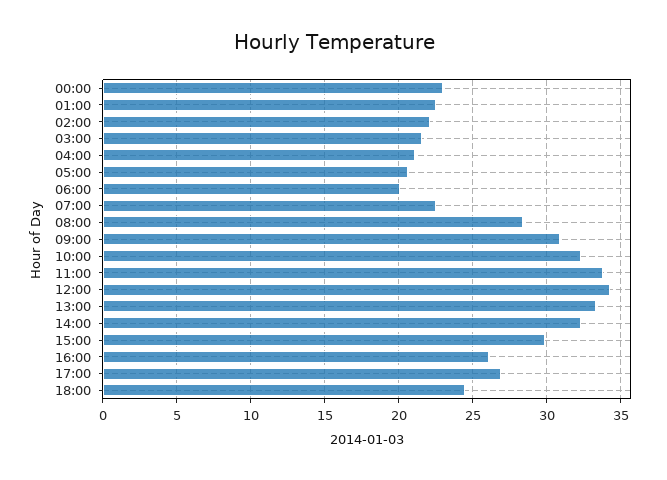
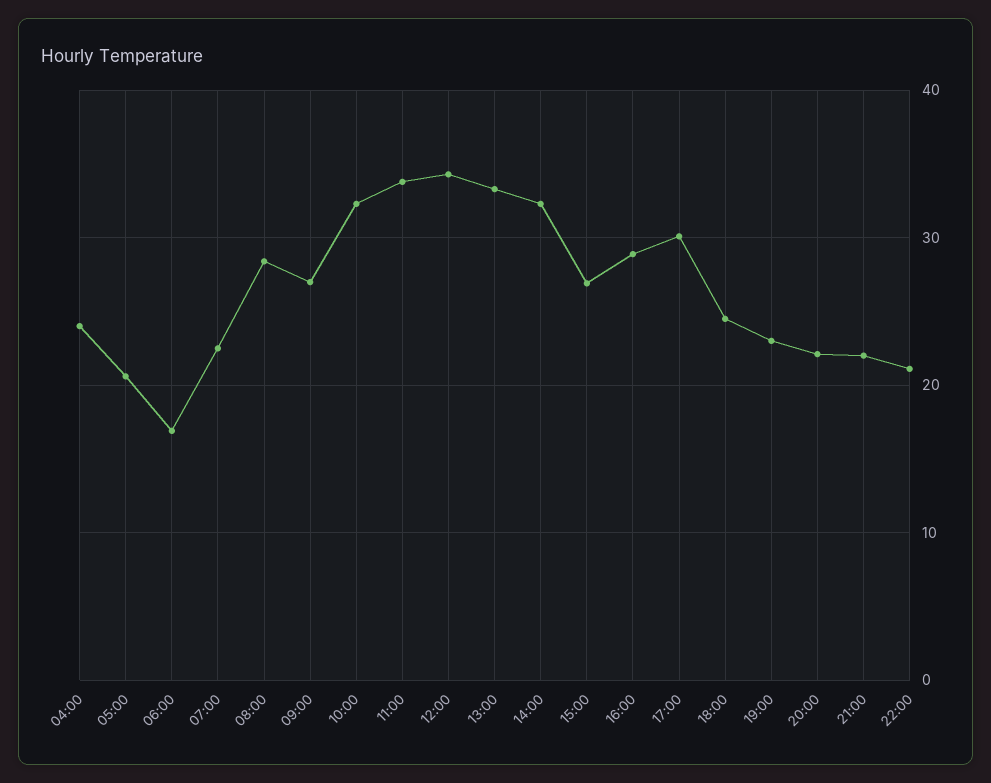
00:00: 23 -> none
01:00: 22.5 -> none
02:00: 22 -> none
03:00: 21.5 -> none
04:00: 21 -> 24
06:00: 20 -> 17
09:00: 31 -> 27
15:00: 30 -> 27
16:00: 26 -> 29
17:00: 27 -> 30
19:00: none -> 23
20:00: none -> 22
21:00: none -> 22
22:00: none -> 21

